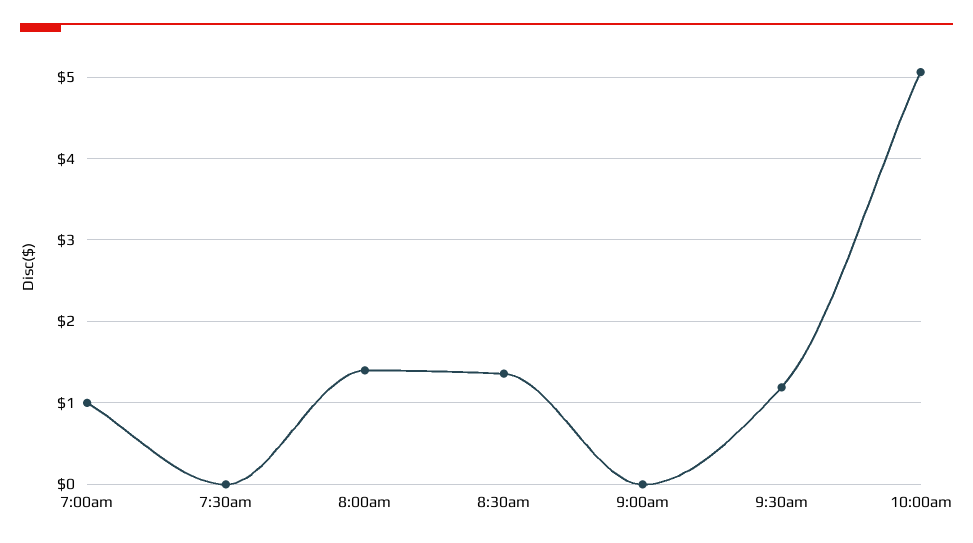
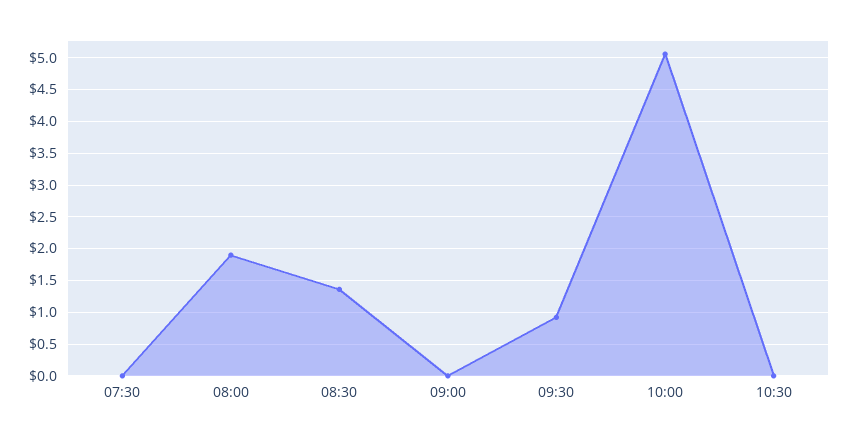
7:00am: 1 -> none
8:00am: 1.4 -> 1.9
9:30am: 1.2 -> 0.9
10:30: none -> 0

